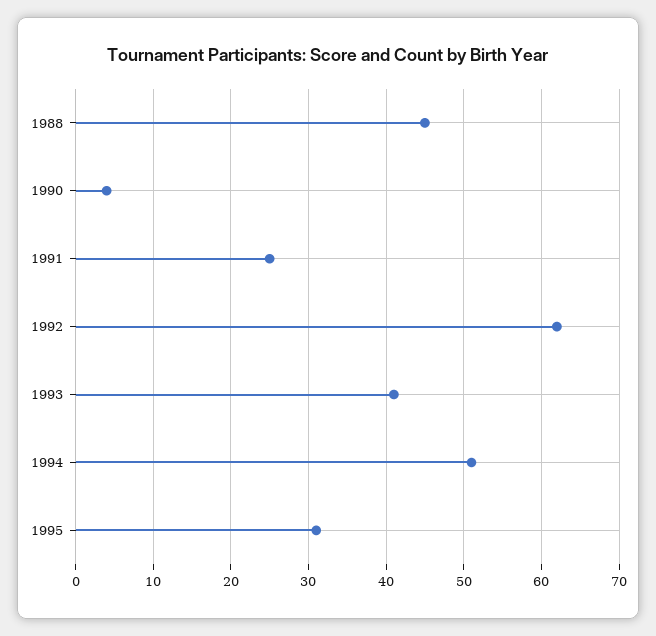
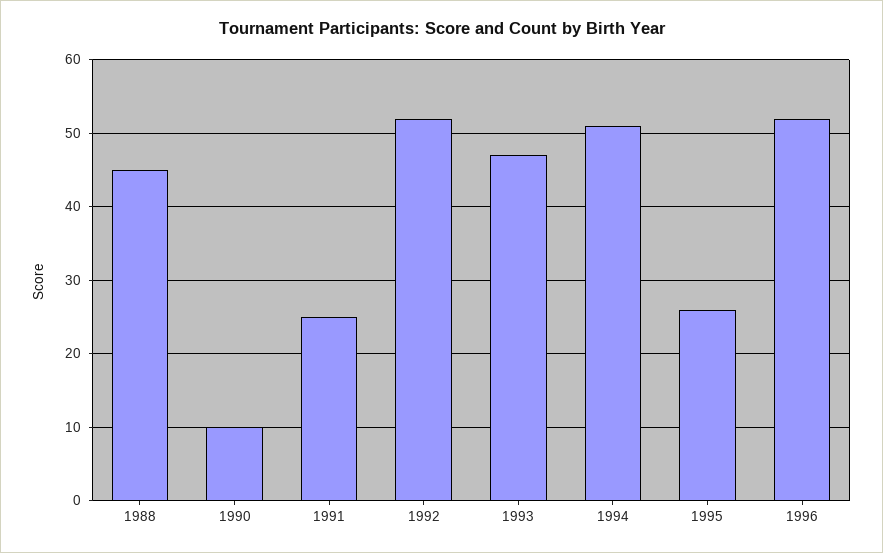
1990: 4 -> 10
1992: 62 -> 52
1993: 41 -> 47
1995: 31 -> 26
1996: none -> 52

